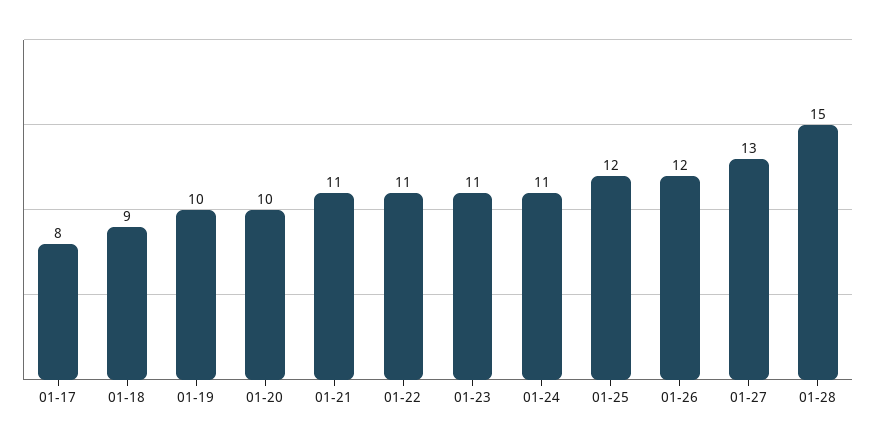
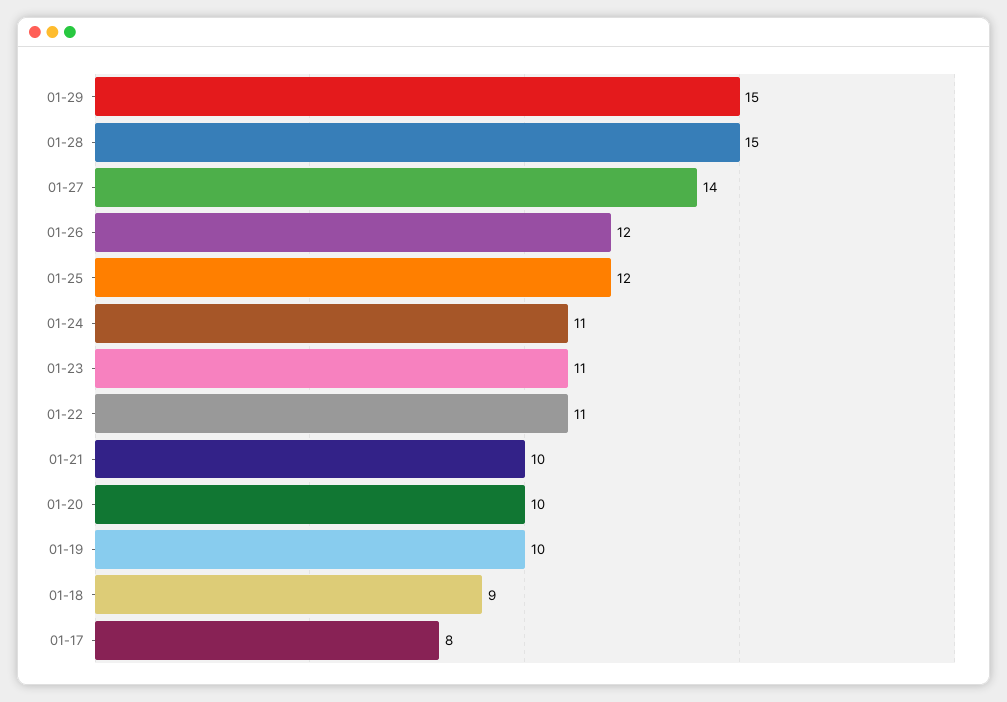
01-21: 11 -> 10
01-27: 13 -> 14
01-29: none -> 15

